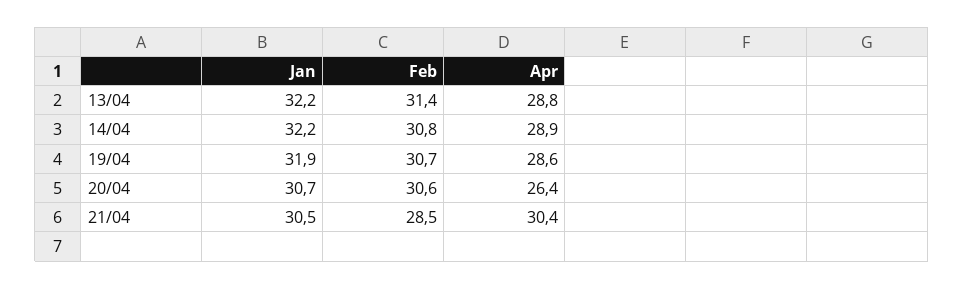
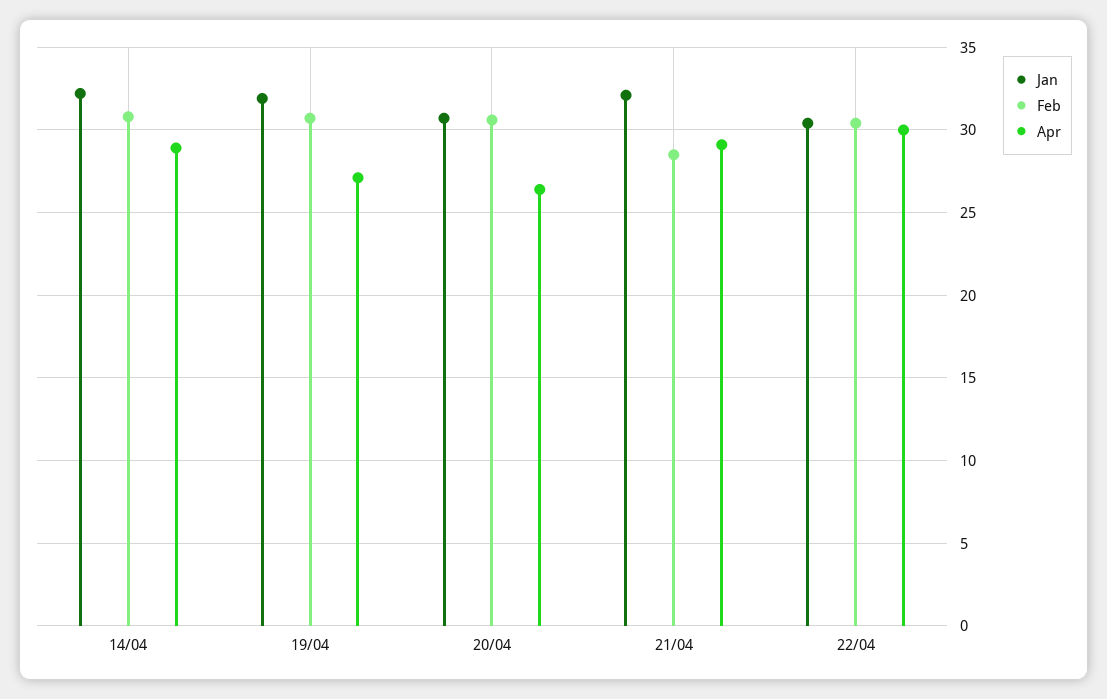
Jan, 13/04: 32.2 -> none
Feb, 13/04: 31.4 -> none
Apr, 13/04: 28.8 -> none
Apr, 19/04: 28.6 -> 27
Jan, 21/04: 30.5 -> 32
Apr, 21/04: 30.4 -> 29
Jan, 22/04: none -> 30.5
Feb, 22/04: none -> 30.5
Apr, 22/04: none -> 30

